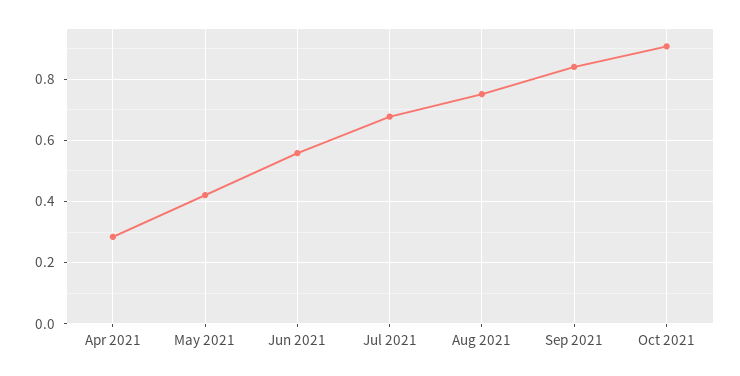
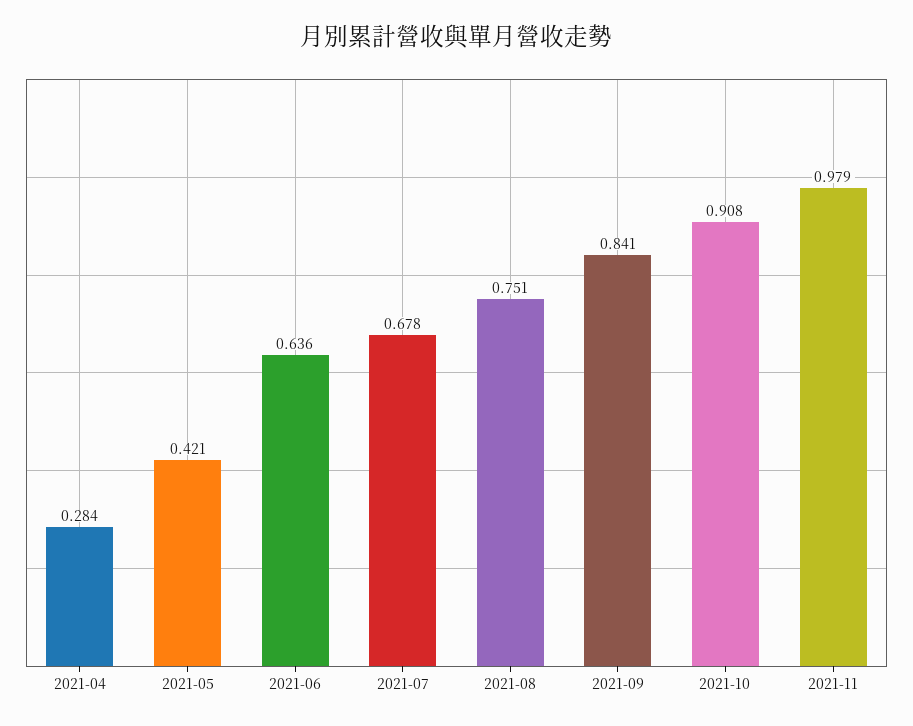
Jun 2021: 0.56 -> 0.636
2021-11: none -> 0.979

